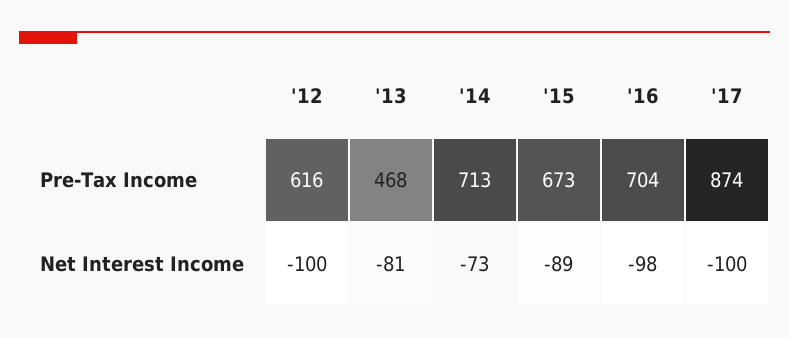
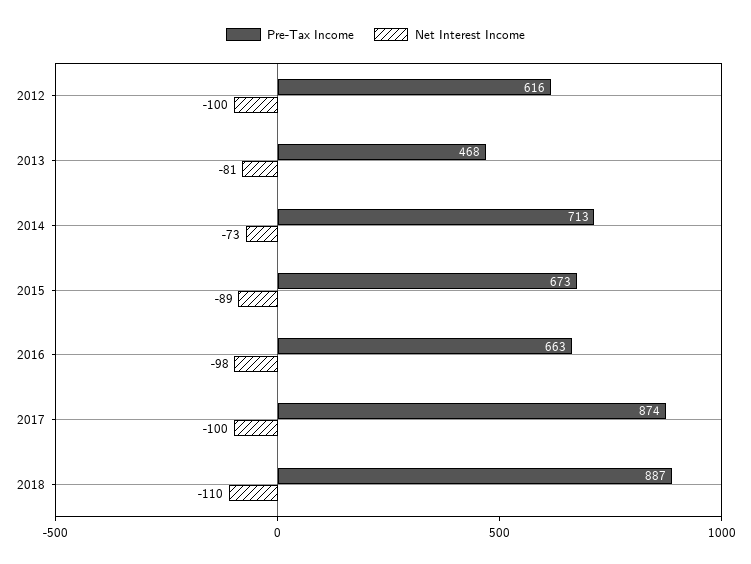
Pre-Tax Income, '16: 704 -> 663
Pre-Tax Income, 2018: none -> 887
Net Interest Income, 2018: none -> -110

